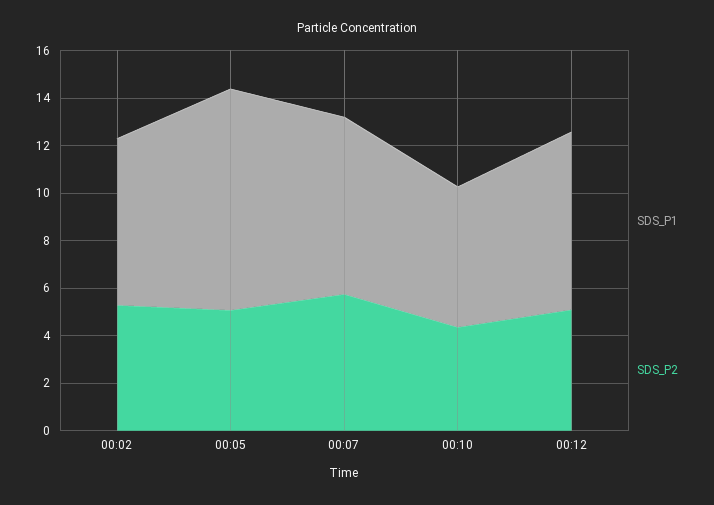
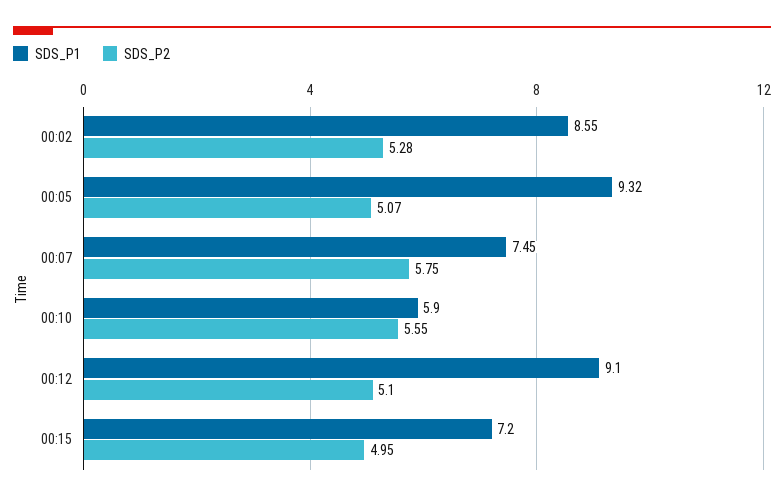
SDS_P1, 00:02: 7 -> 8.55
SDS_P2, 00:10: 4.5 -> 5.55
SDS_P1, 00:12: 7.5 -> 9.1
SDS_P1, 00:15: none -> 7.2
SDS_P2, 00:15: none -> 4.95

